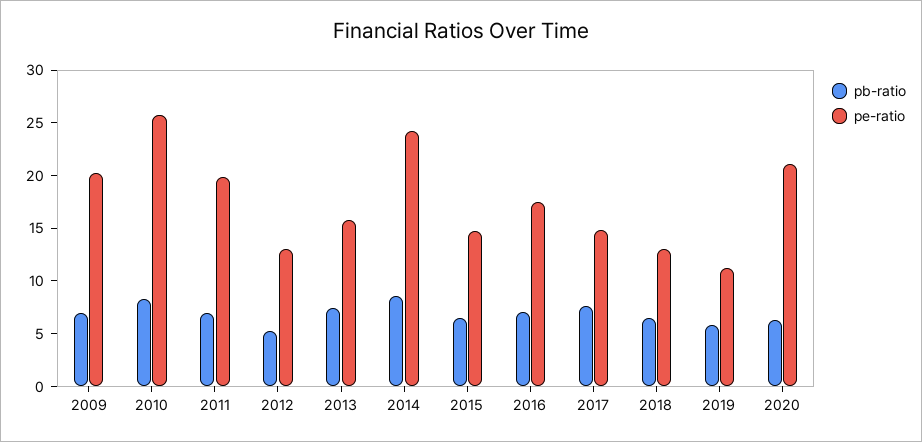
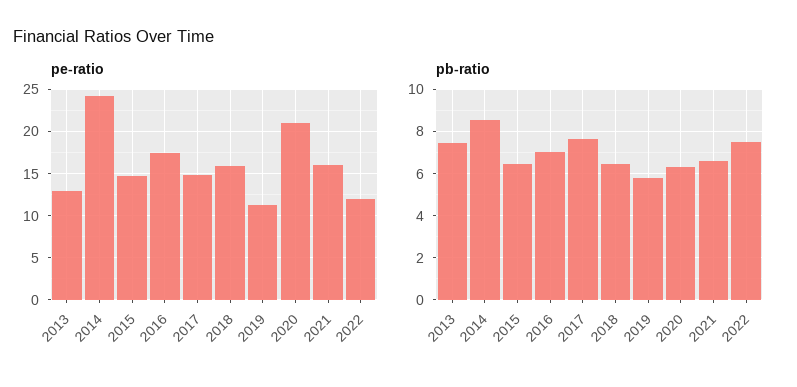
pb-ratio, 2009: 7 -> none
pe-ratio, 2009: 20 -> none
pb-ratio, 2010: 8 -> none
pe-ratio, 2010: 26 -> none
pb-ratio, 2011: 7 -> none
pe-ratio, 2011: 20 -> none
pb-ratio, 2012: 5 -> none
pe-ratio, 2012: 13 -> none
pe-ratio, 2013: 16 -> 13
pe-ratio, 2018: 13 -> 16
pe-ratio, 2021: none -> 16
pe-ratio, 2022: none -> 12
pb-ratio, 2021: none -> 6.5
pb-ratio, 2022: none -> 7.5

